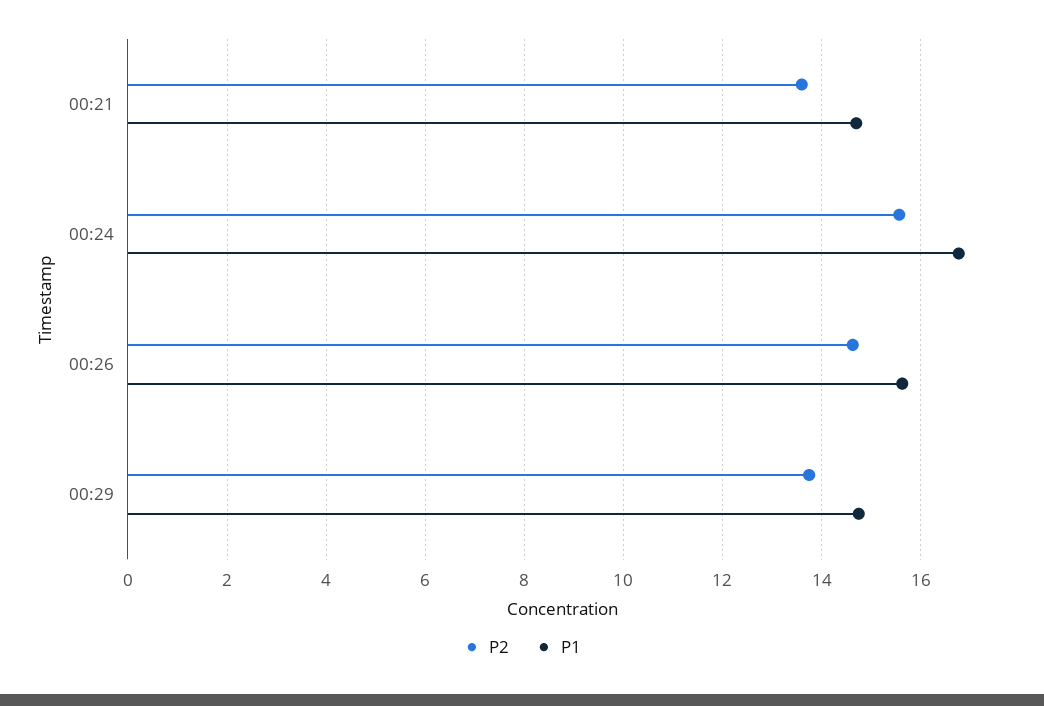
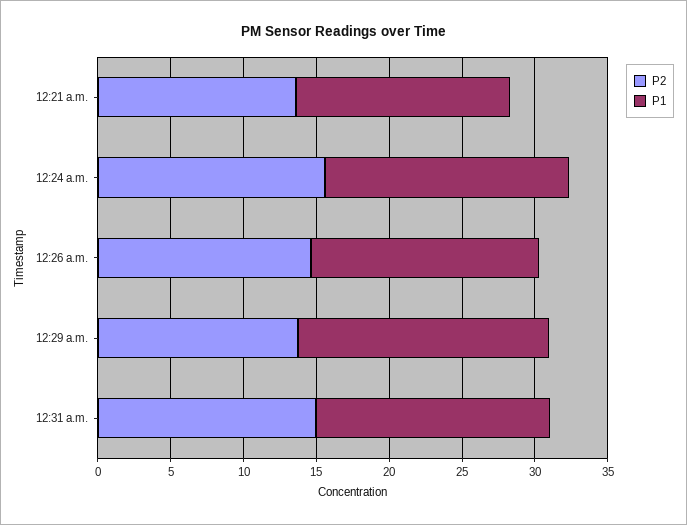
P1, 00:29: 14.8 -> 17
P2, 12:31 a.m.: none -> 15
P1, 12:31 a.m.: none -> 16

